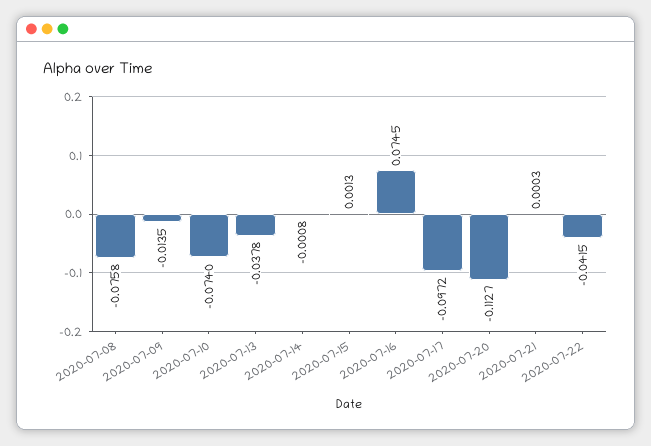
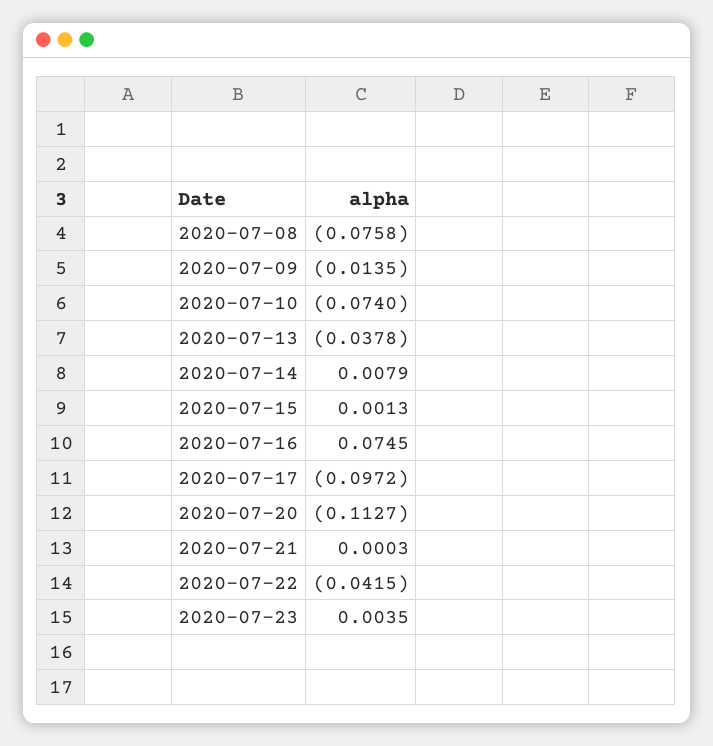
2020-07-14: -0.0008 -> 0.0079
2020-07-23: none -> 0.0035

